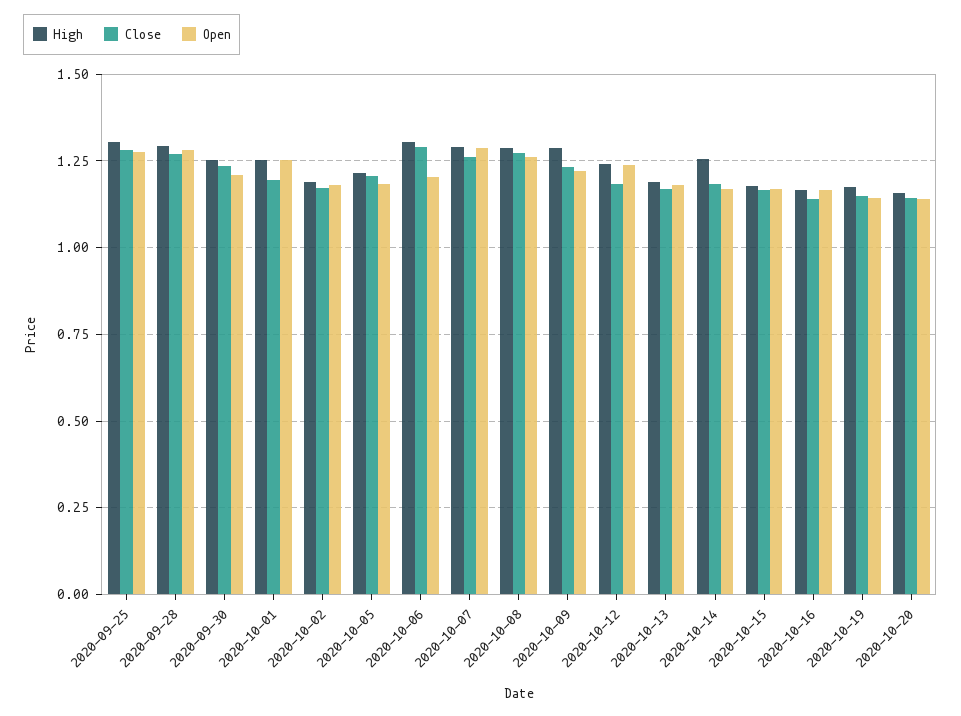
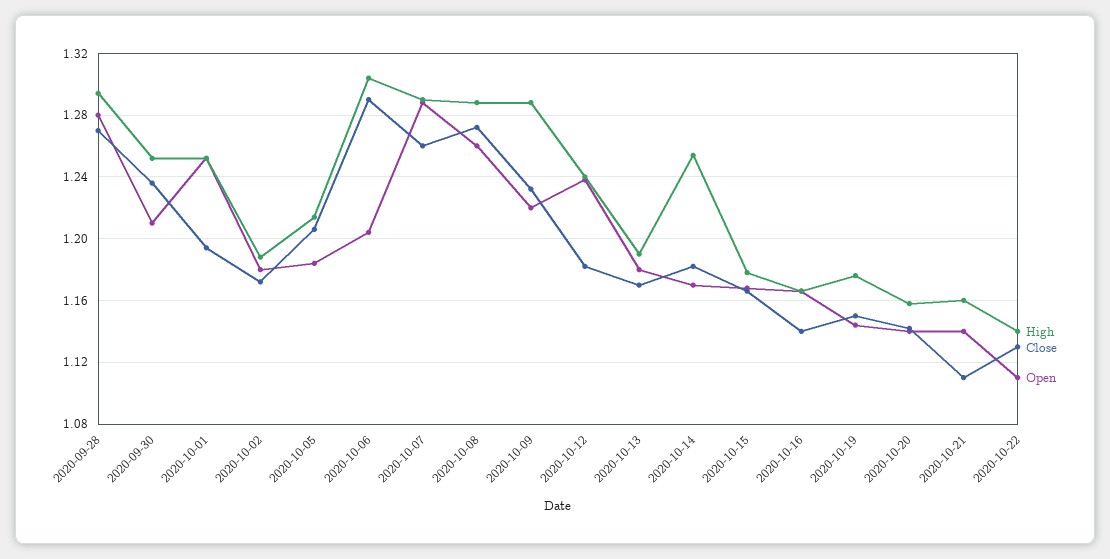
High, 2020-09-25: 1.3 -> none
Close, 2020-09-25: 1.275 -> none
Open, 2020-09-25: 1.275 -> none
High, 2020-10-21: none -> 1.16
Close, 2020-10-21: none -> 1.11
Open, 2020-10-21: none -> 1.14
High, 2020-10-22: none -> 1.14
Close, 2020-10-22: none -> 1.13
Open, 2020-10-22: none -> 1.11

